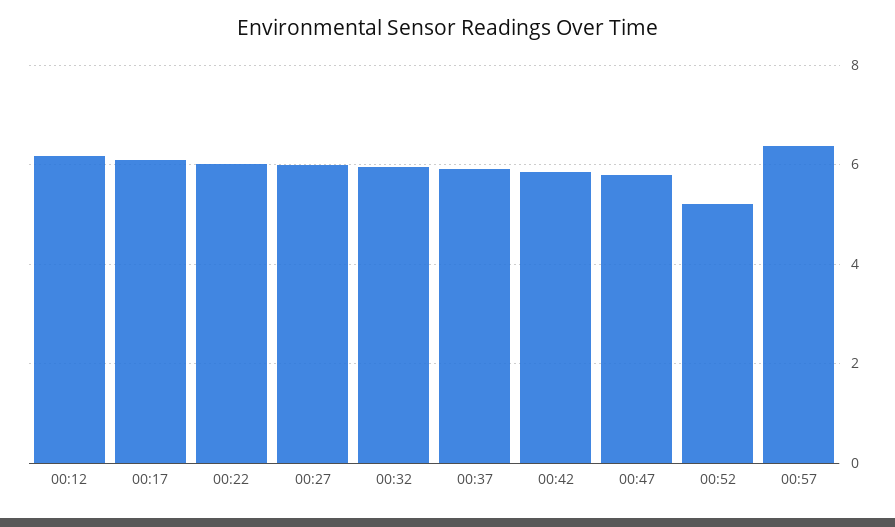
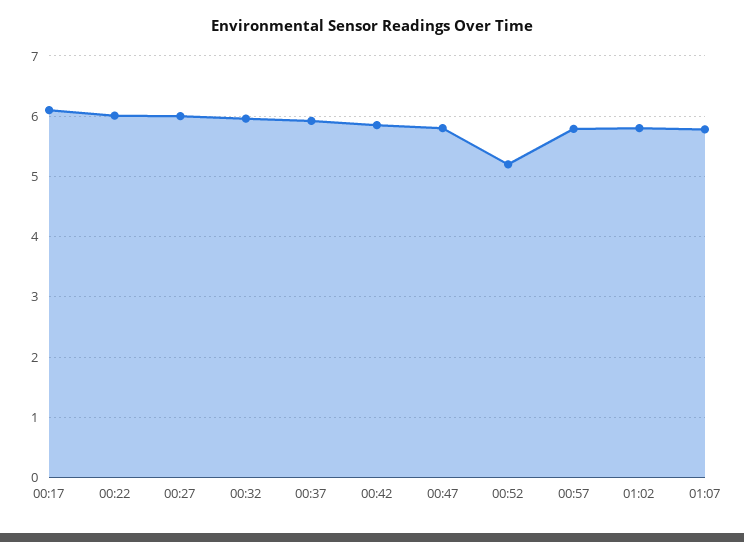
00:12: 6.2 -> none
00:57: 6.4 -> 5.8
01:02: none -> 5.8
01:07: none -> 5.8

